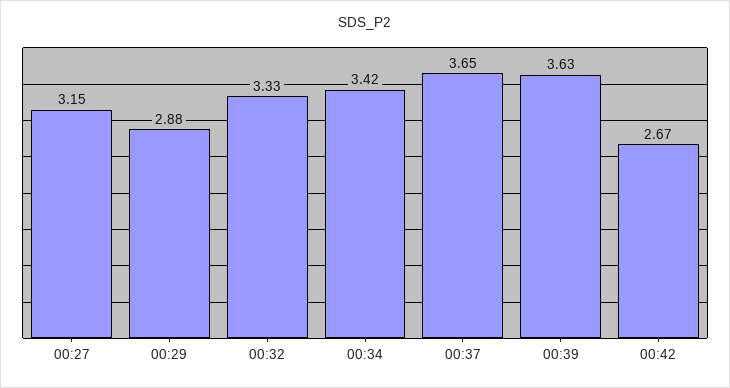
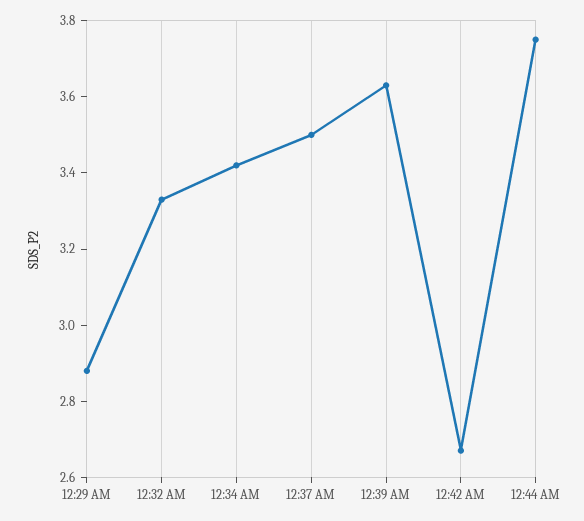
00:27: 3.15 -> none
00:37: 3.65 -> 3.5
12:44 AM: none -> 3.75

